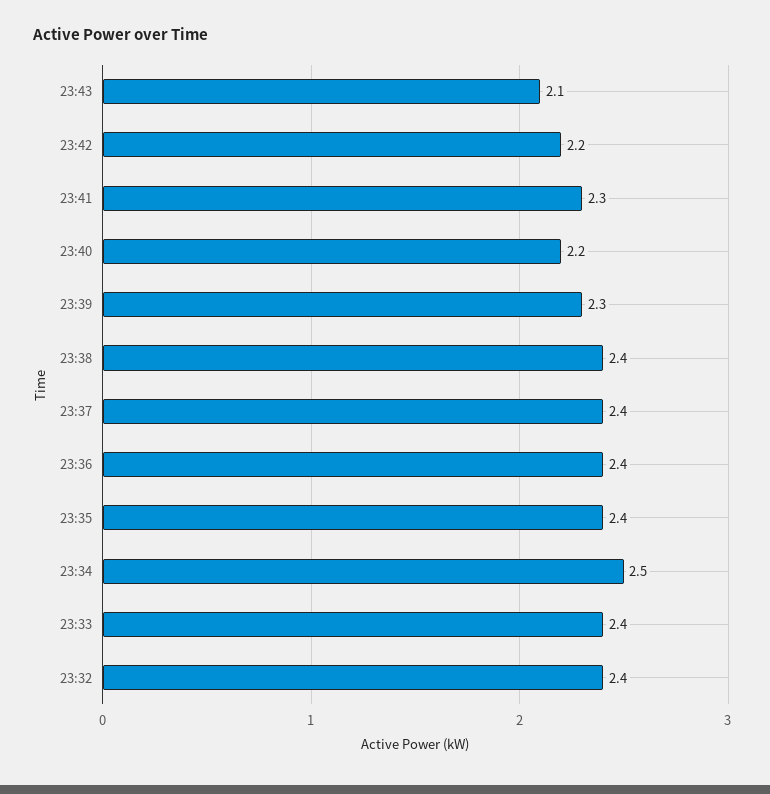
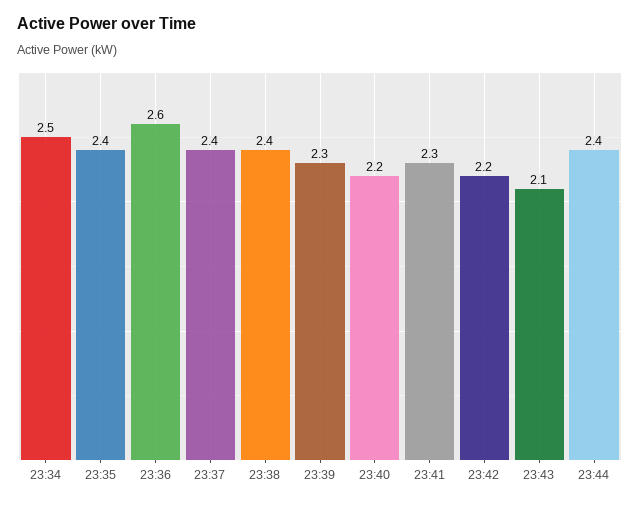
23:36: 2.4 -> 2.6
23:33: 2.4 -> none
23:32: 2.4 -> none
23:44: none -> 2.4

